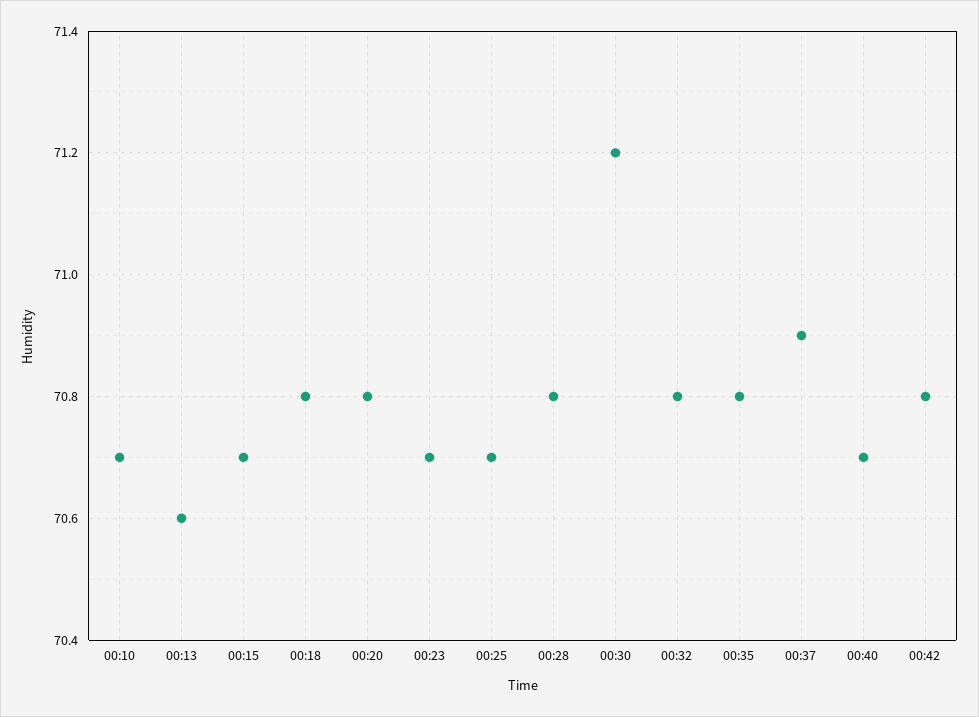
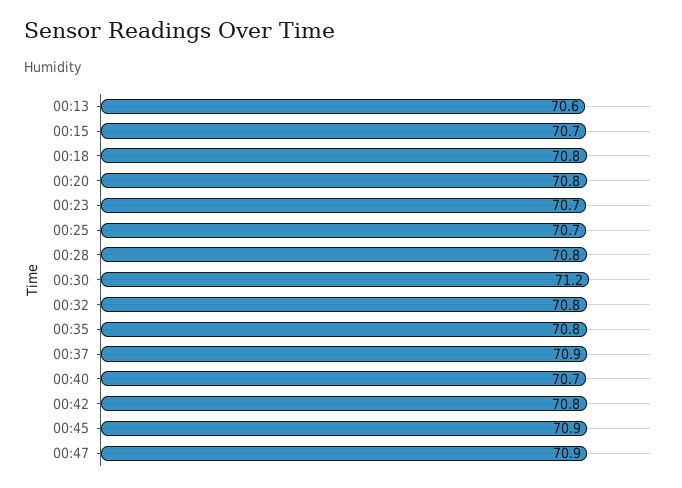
00:10: 70.7 -> none
00:45: none -> 70.9
00:47: none -> 70.9

